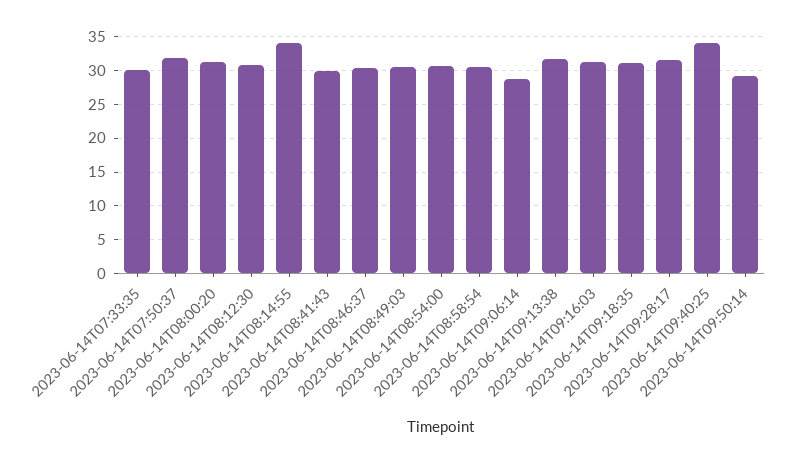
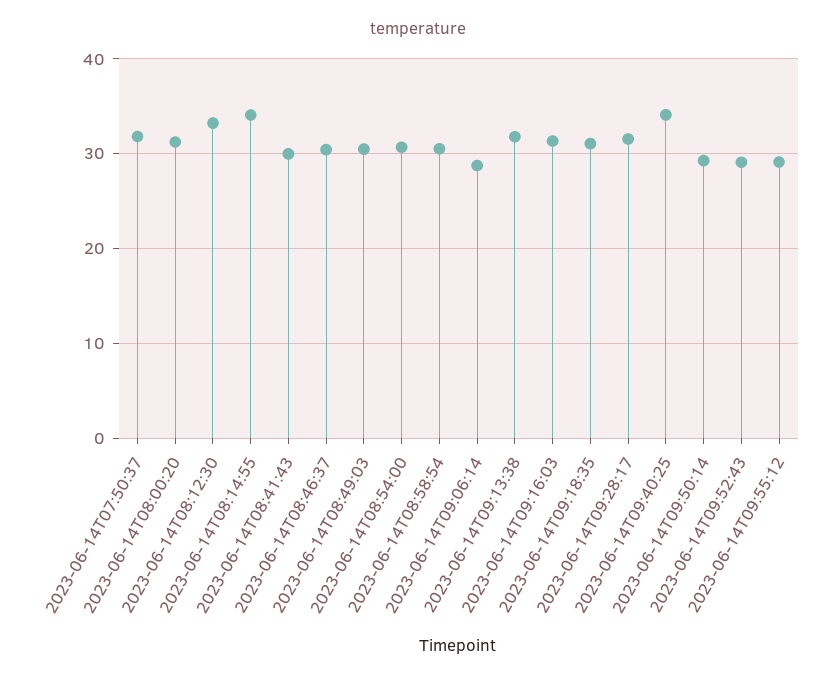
2023-06-14T07:33:35: 30 -> none
2023-06-14T08:12:30: 31 -> 33
2023-06-14T09:52:43: none -> 29
2023-06-14T09:55:12: none -> 29

